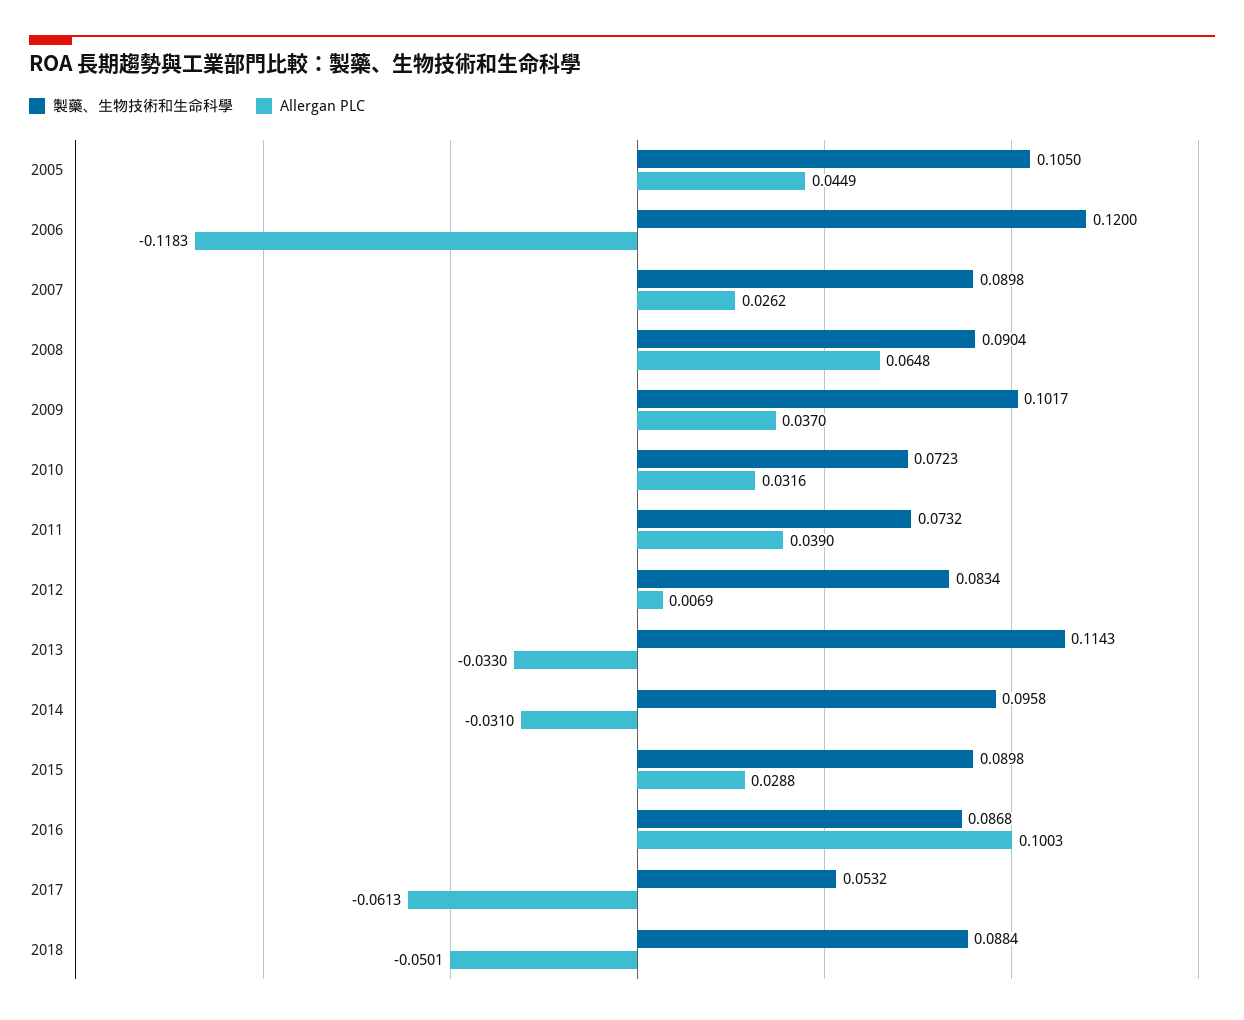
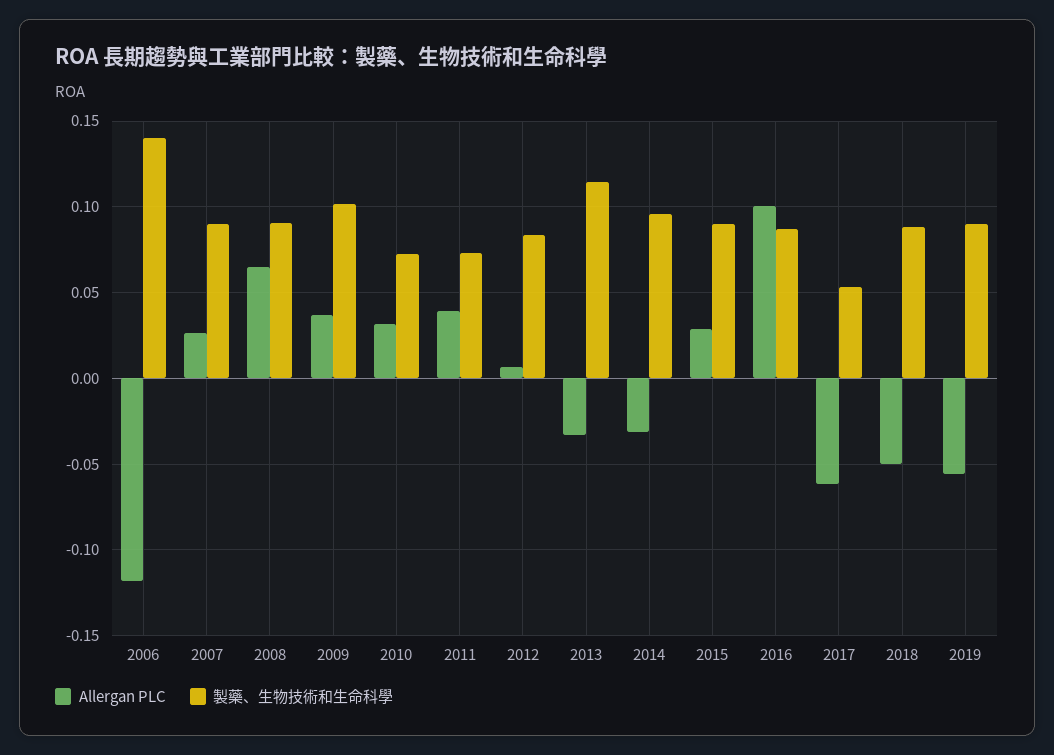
製藥、生物技術和生命科學, 2005: 0.105 -> none
Allergan PLC, 2005: 0.0449 -> none
製藥、生物技術和生命科學, 2006: 0.12 -> 0.14
Allergan PLC, 2019: none -> -0.055
製藥、生物技術和生命科學, 2019: none -> 0.09

